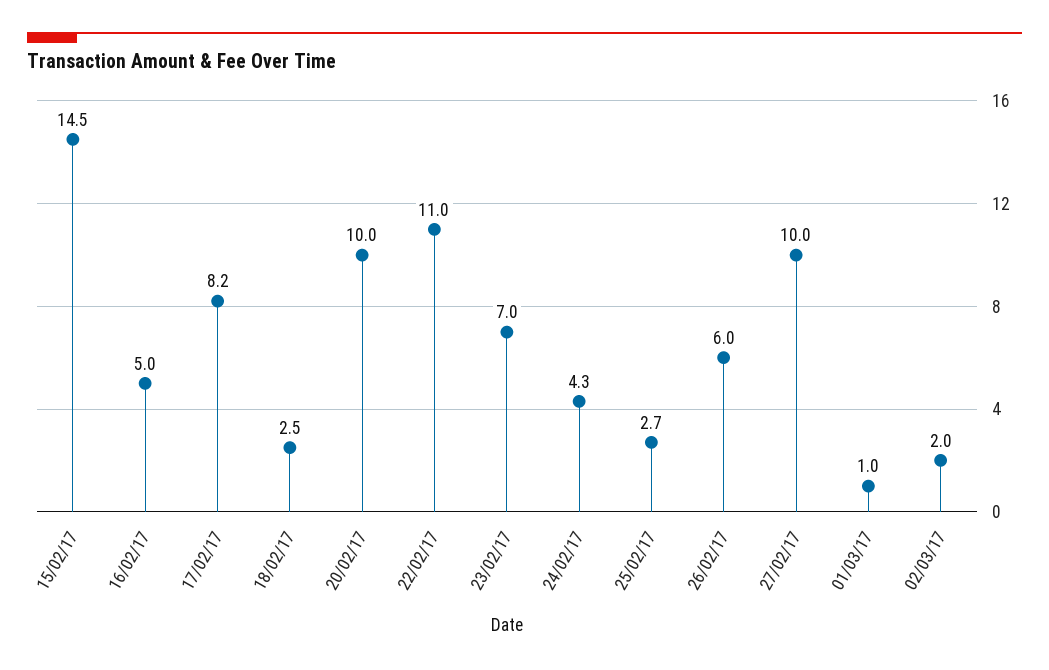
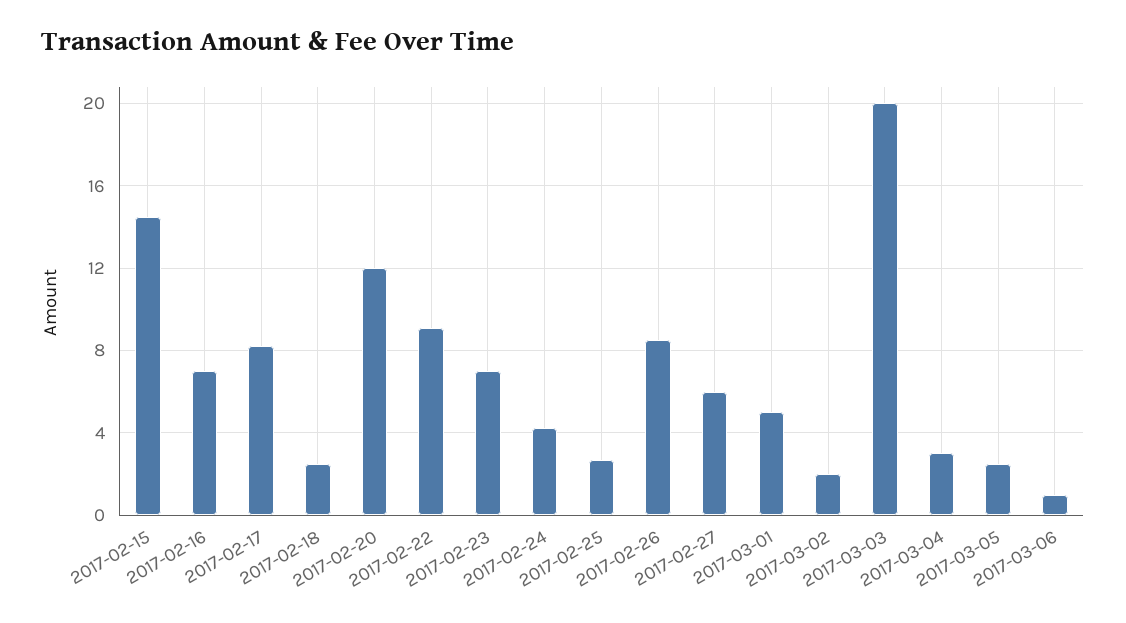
16/02/17: 5 -> 7
20/02/17: 10 -> 12
22/02/17: 11 -> 9
26/02/17: 6 -> 8.5
27/02/17: 10 -> 6
01/03/17: 1 -> 5
2017-03-03: none -> 20
2017-03-04: none -> 3
2017-03-05: none -> 2.5
2017-03-06: none -> 1

